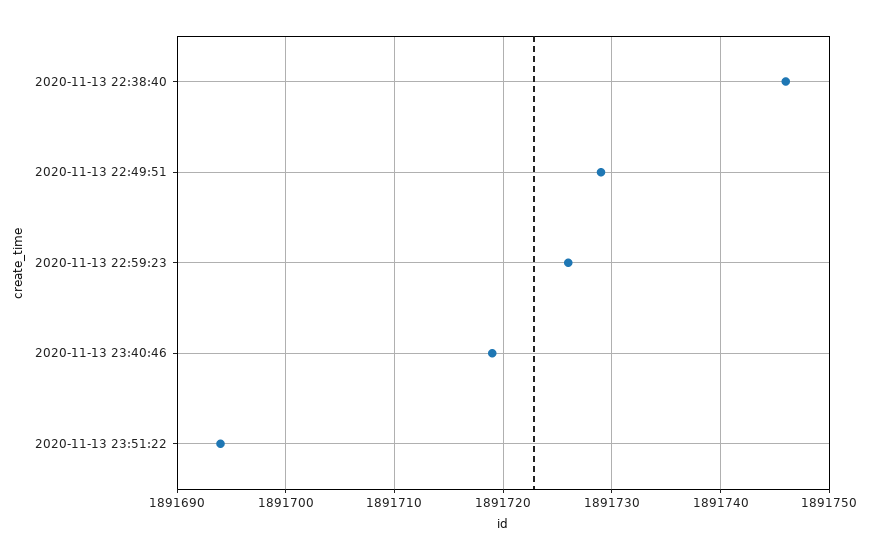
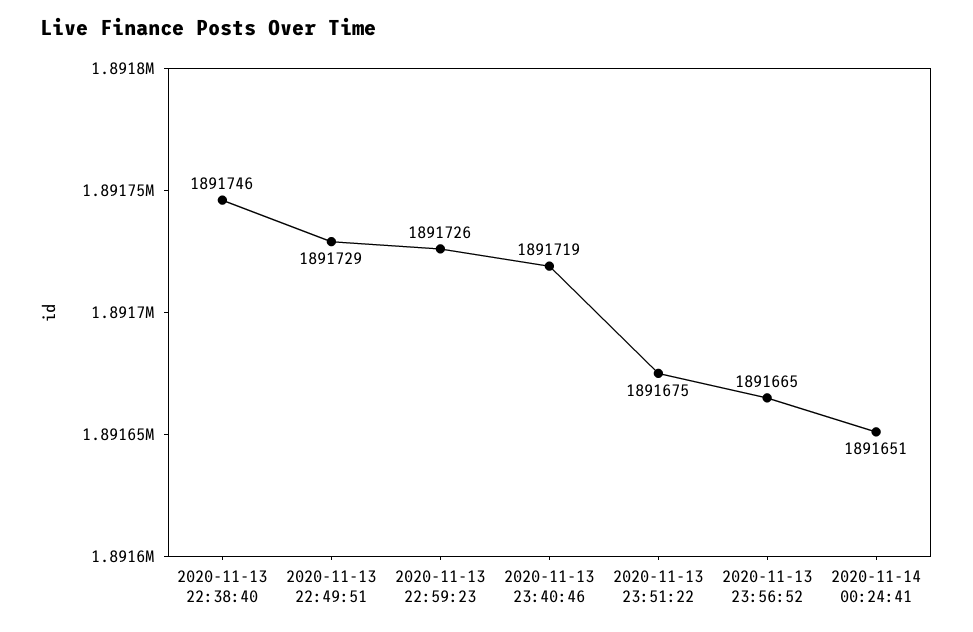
2020-11-13 23:51:22: 1891694 -> 1891675
2020-11-13 23:56:52: none -> 1891665
2020-11-14 00:24:41: none -> 1891651

